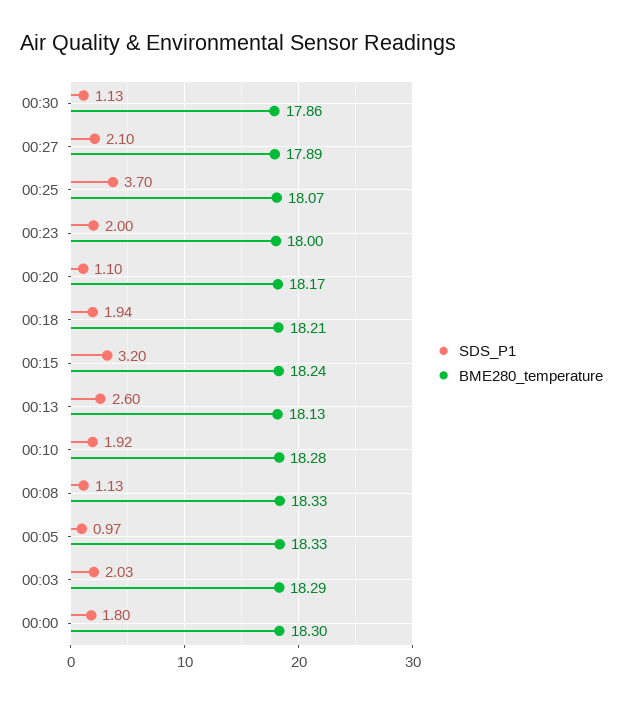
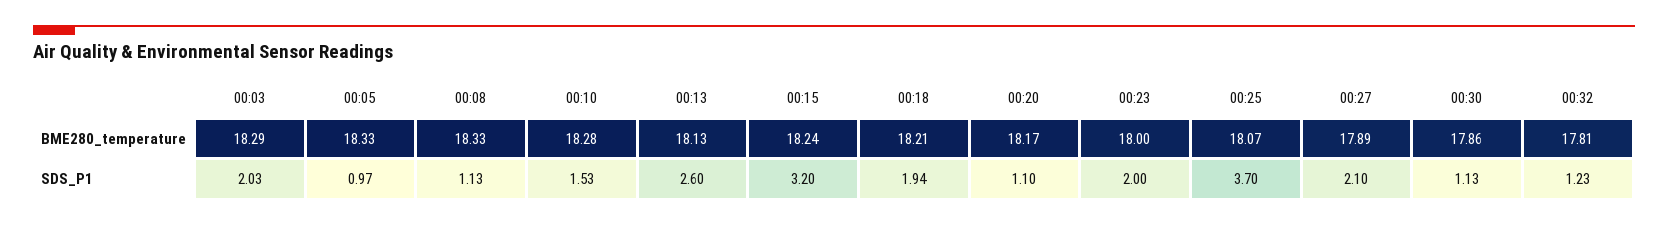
SDS_P1, 00:10: 1.92 -> 1.53
SDS_P1, 00:00: 1.8 -> none
BME280_temperature, 00:00: 18.3 -> none
BME280_temperature, 00:32: none -> 17.81
SDS_P1, 00:32: none -> 1.23

